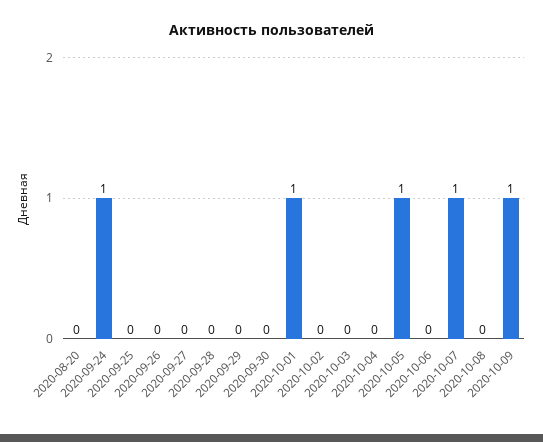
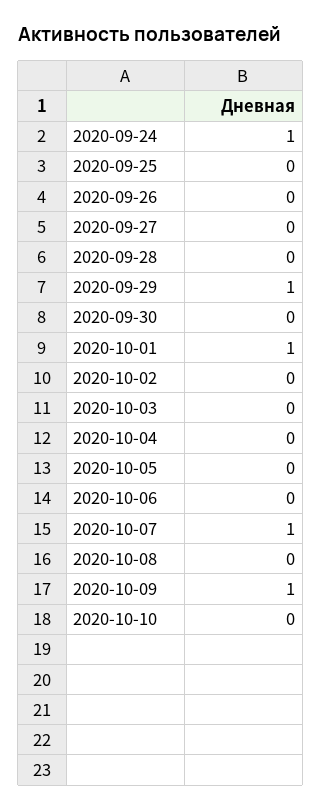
2020-08-20: 0 -> none
2020-09-29: 0 -> 1
2020-10-05: 1 -> 0
2020-10-10: none -> 0

